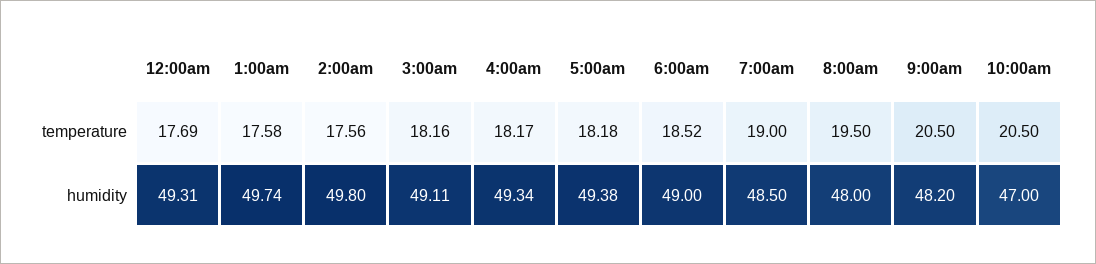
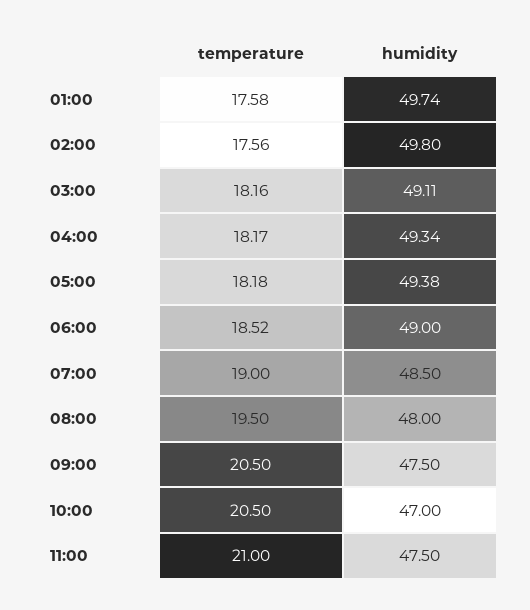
12:00am, temperature: 17.69 -> none
12:00am, humidity: 49.31 -> none
9:00am, humidity: 48.2 -> 47.5
11:00, temperature: none -> 21
11:00, humidity: none -> 47.5

